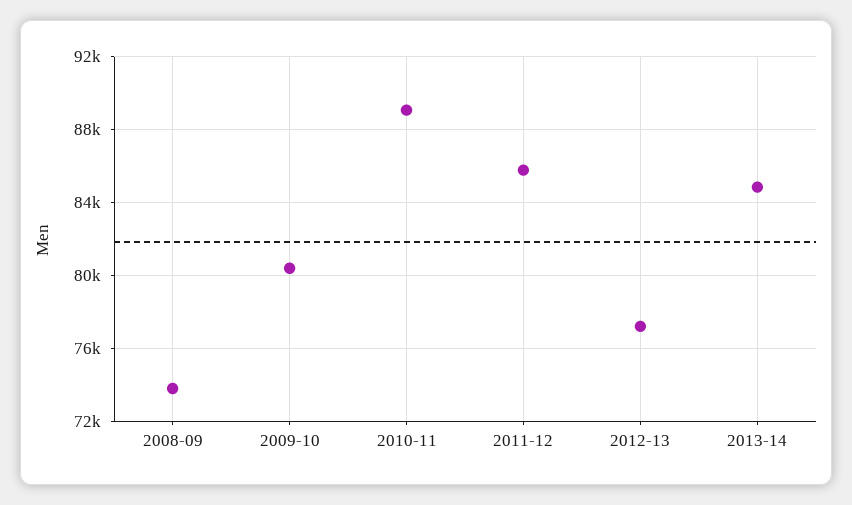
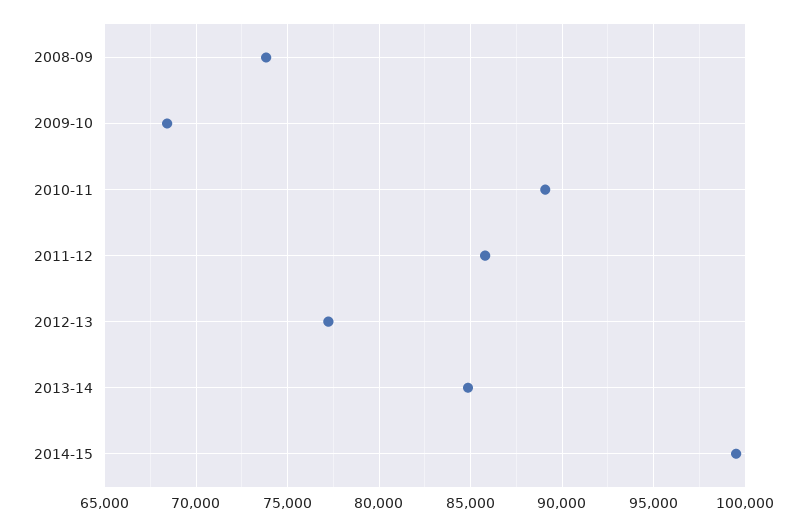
2009-10: 80500 -> 68500
2014-15: none -> 99500

